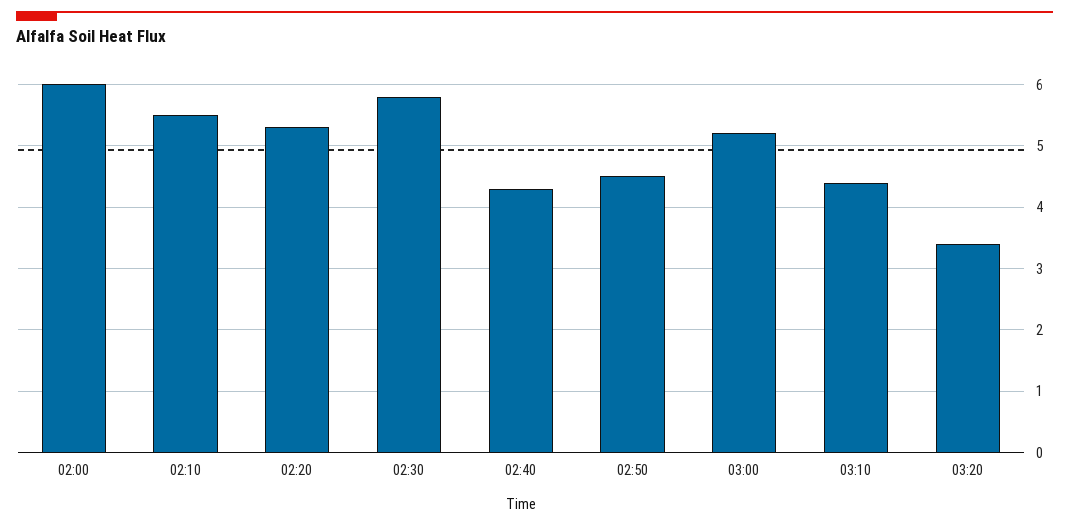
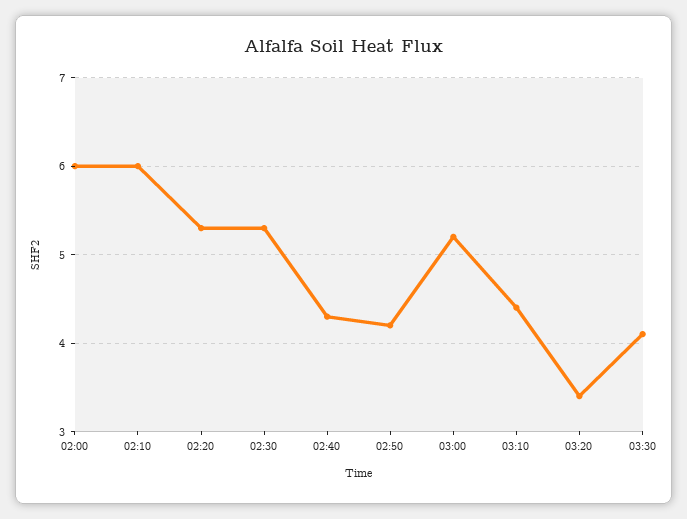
02:10: 5.5 -> 6
02:30: 5.8 -> 5.3
02:50: 4.5 -> 4.2
03:30: none -> 4.1

